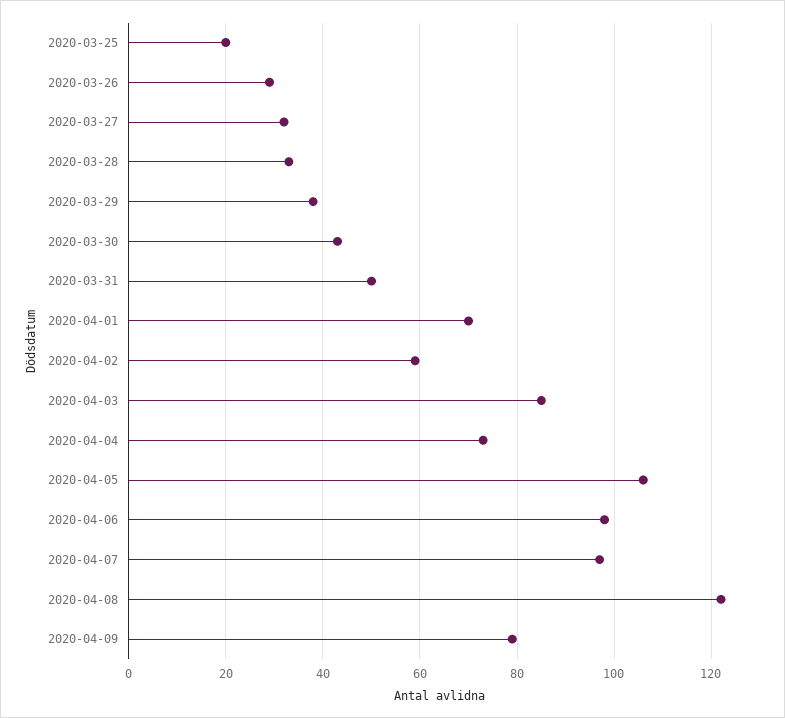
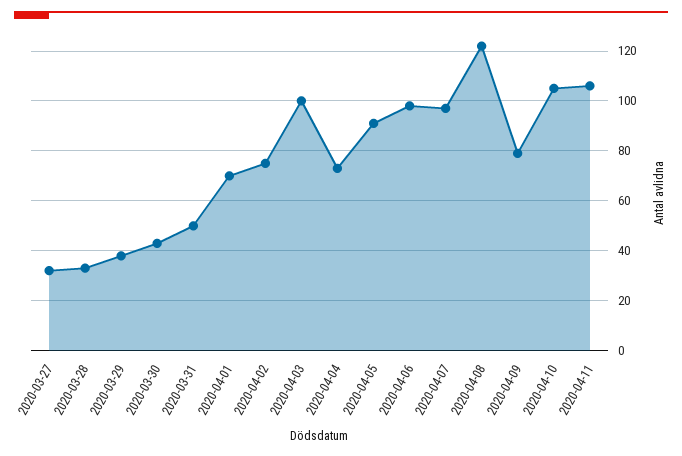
2020-03-25: 20 -> none
2020-03-26: 30 -> none
2020-04-02: 60 -> 75
2020-04-03: 85 -> 100
2020-04-05: 105 -> 90
2020-04-10: none -> 105
2020-04-11: none -> 105

